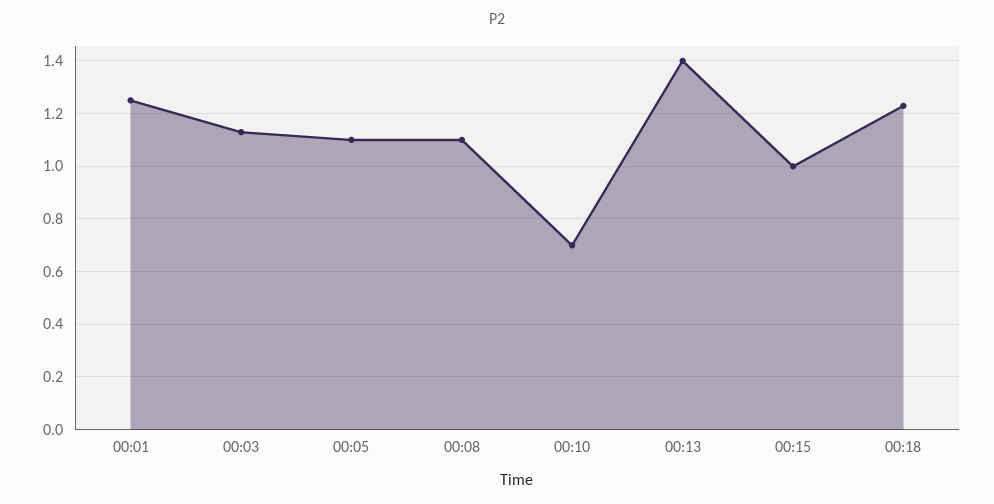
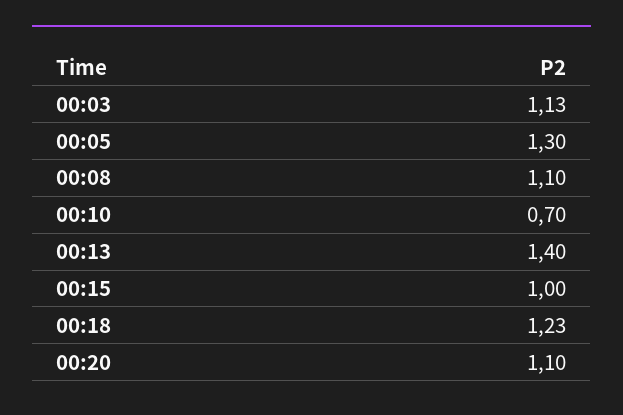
00:01: 1.25 -> none
00:05: 1.1 -> 1.3
00:20: none -> 1.1

